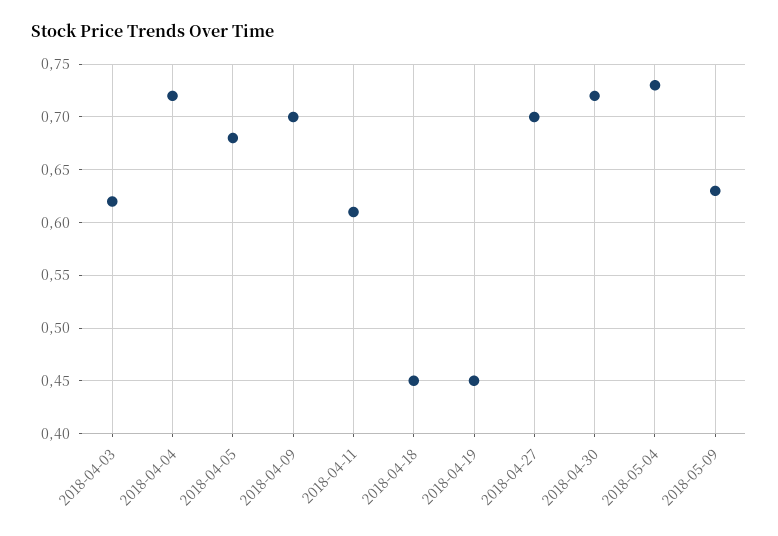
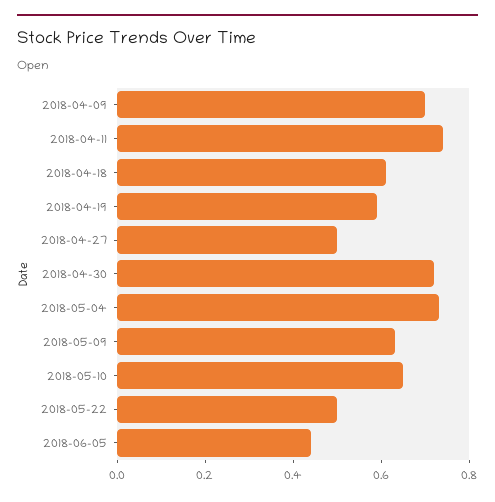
2018-04-03: 0.62 -> none
2018-04-04: 0.72 -> none
2018-04-05: 0.68 -> none
2018-04-11: 0.61 -> 0.75
2018-04-18: 0.45 -> 0.6
2018-04-19: 0.45 -> 0.6
2018-04-27: 0.7 -> 0.5
2018-05-10: none -> 0.65
2018-05-22: none -> 0.5
2018-06-05: none -> 0.45

